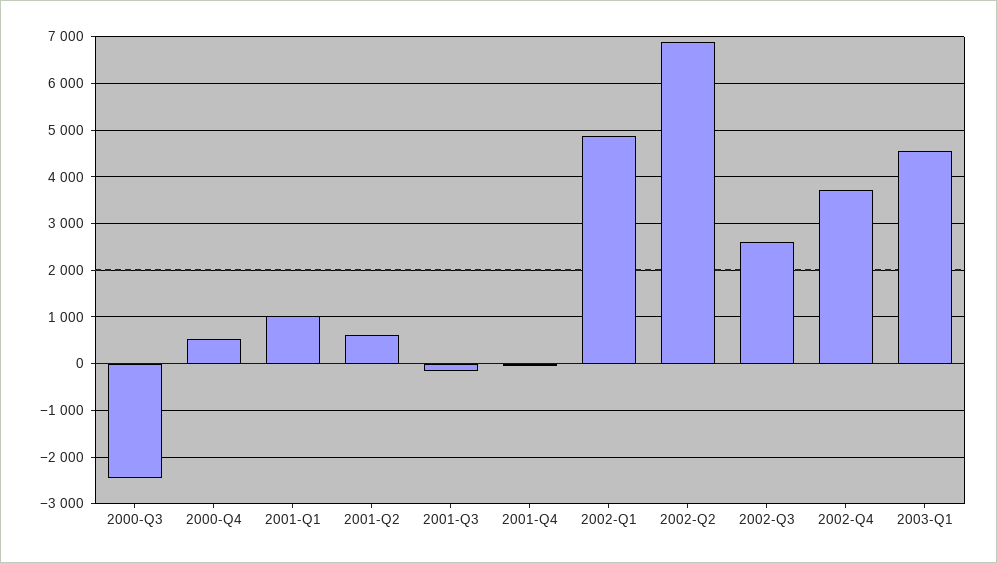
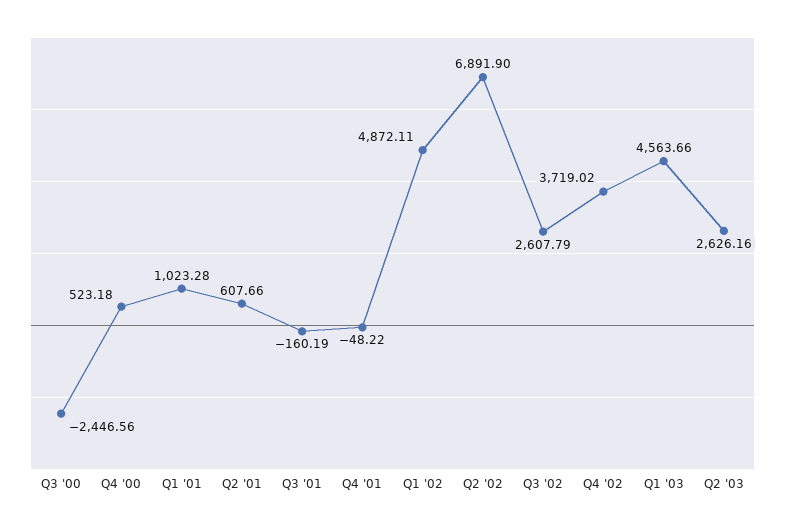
Q2 '03: none -> 2626.16

